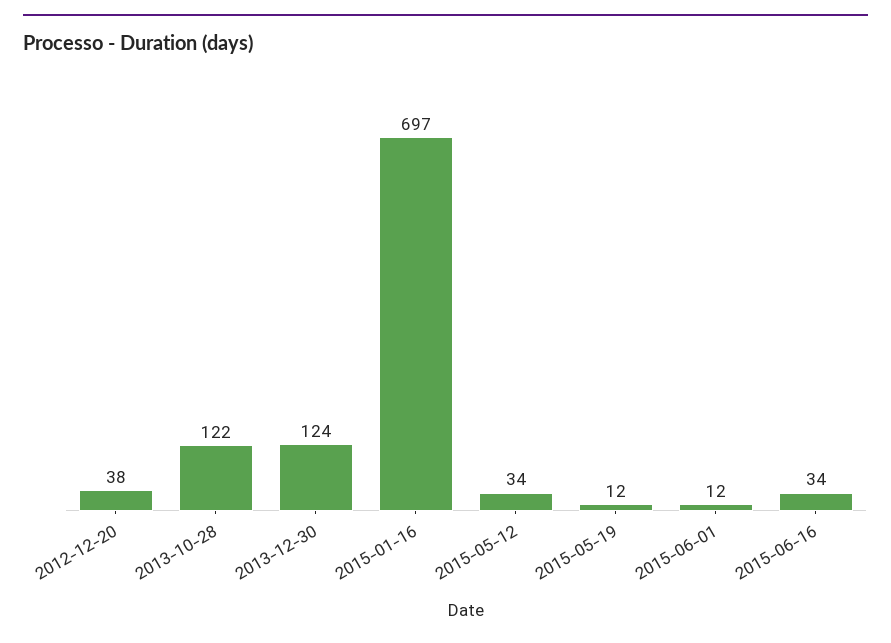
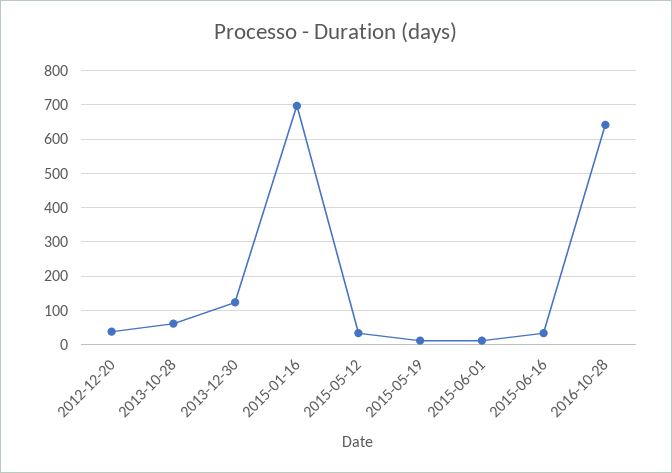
2013-10-28: 122 -> 60
2016-10-28: none -> 640

